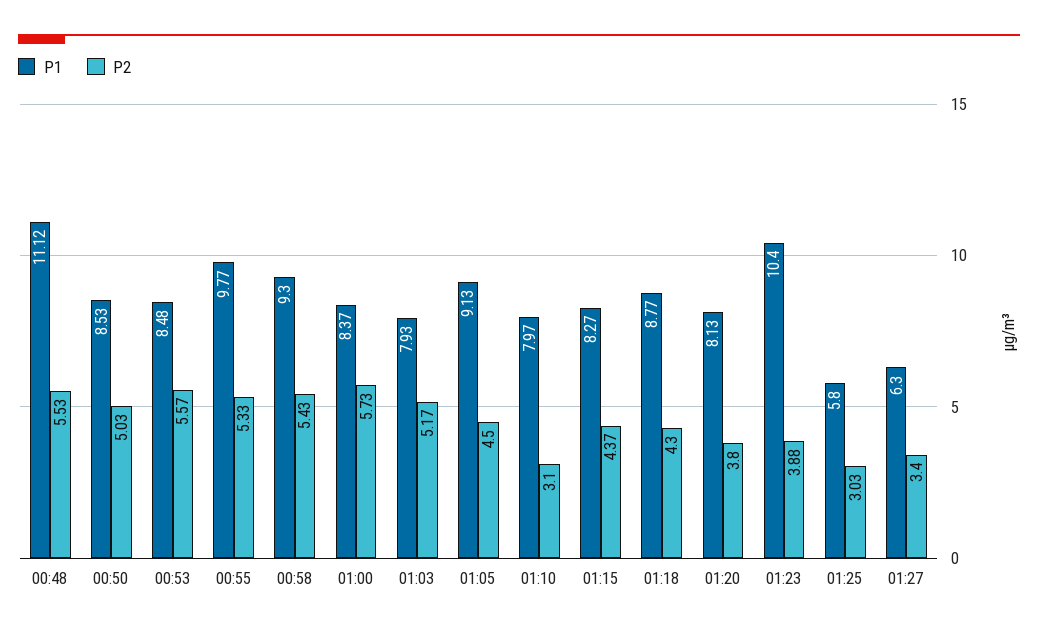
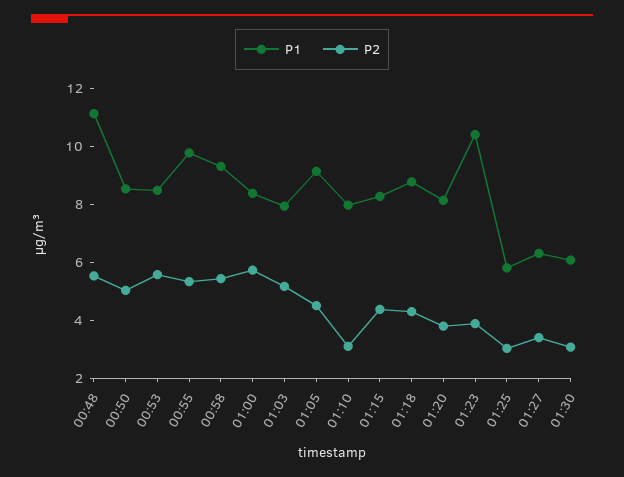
P1, 01:30: none -> 6
P2, 01:30: none -> 3

